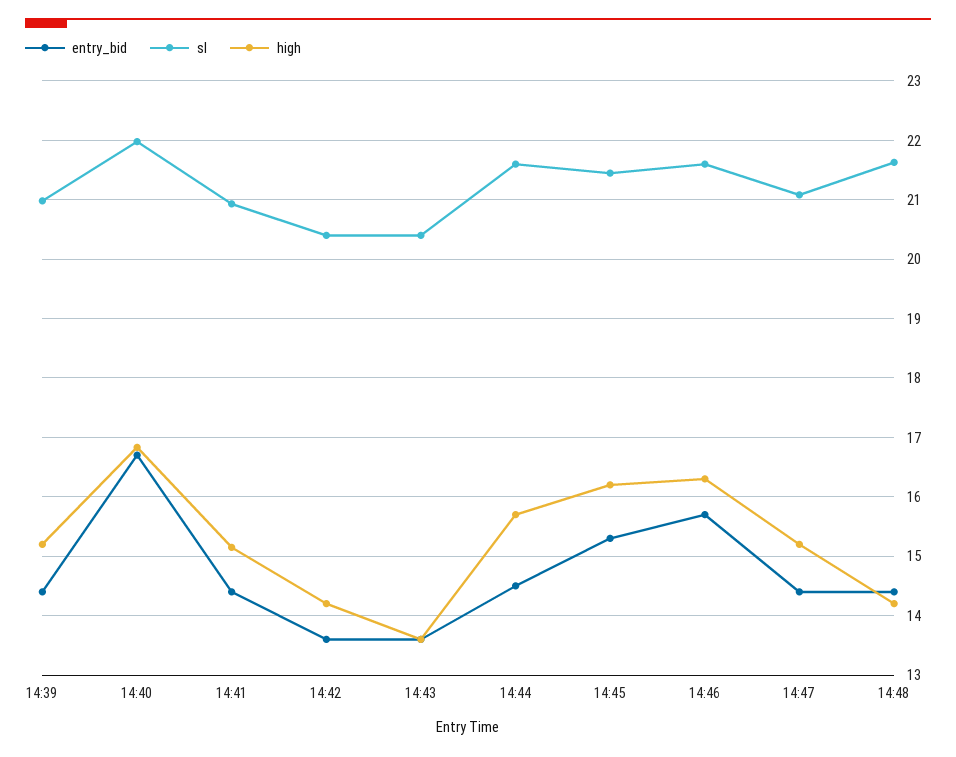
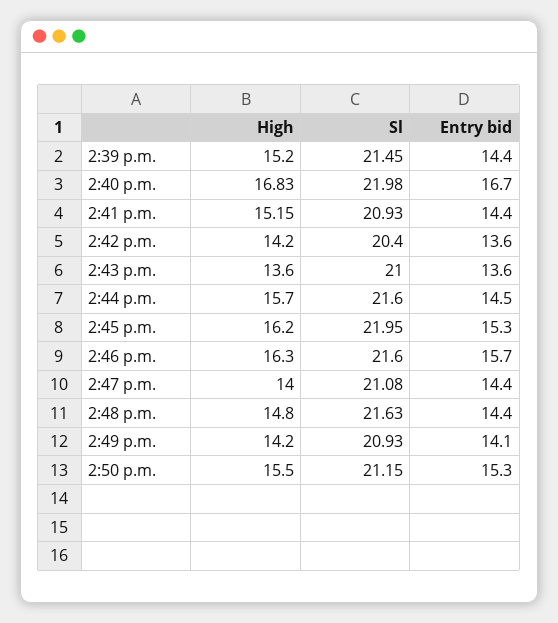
sl, 14:39: 21 -> 21.45
sl, 14:43: 20.4 -> 21
sl, 14:45: 21.4 -> 21.95
high, 14:47: 15.2 -> 14
high, 14:48: 14.2 -> 14.8
high, 2:49 p.m.: none -> 14.2
sl, 2:49 p.m.: none -> 20.93
entry_bid, 2:49 p.m.: none -> 14.1
high, 2:50 p.m.: none -> 15.5
sl, 2:50 p.m.: none -> 21.15
entry_bid, 2:50 p.m.: none -> 15.3

